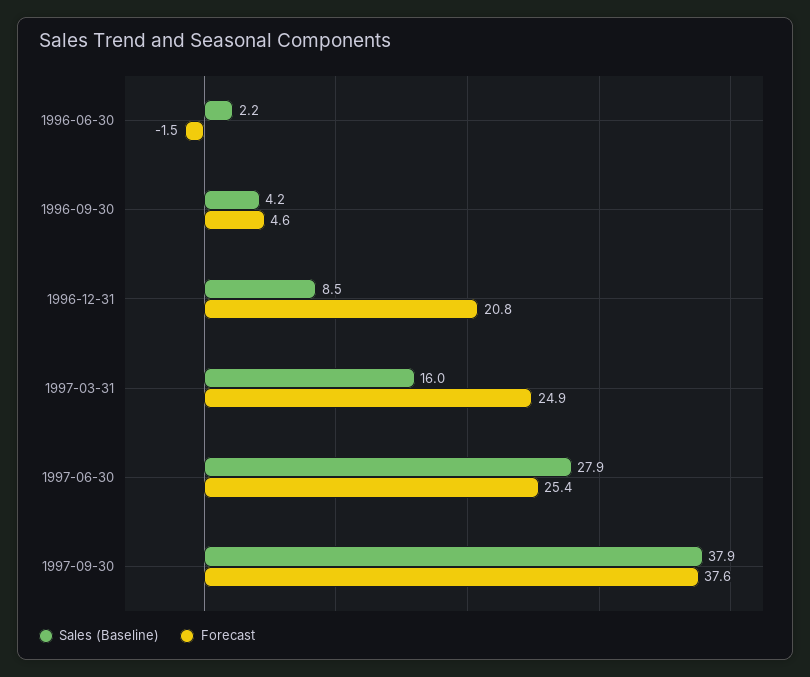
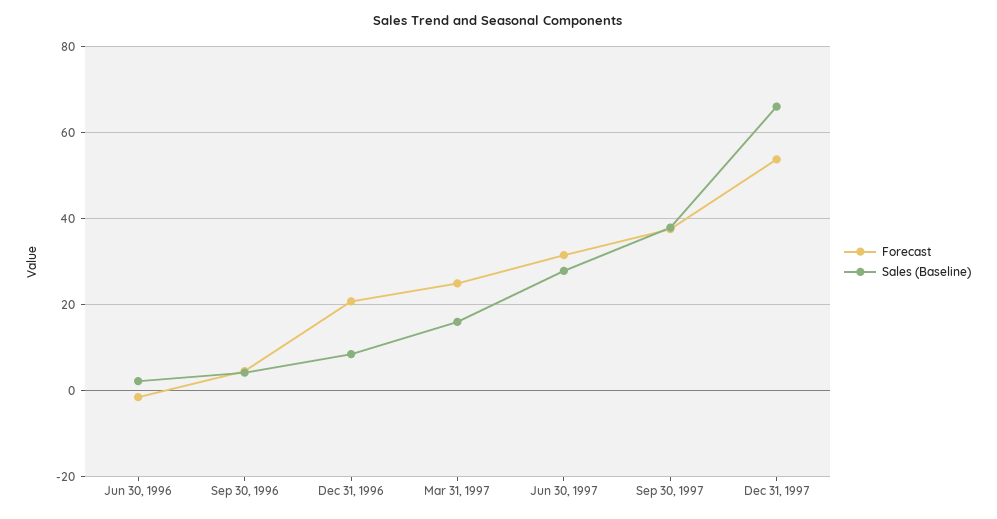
Forecast, 1997-06-30: 25.4 -> 32
Forecast, Dec 31, 1997: none -> 54
Sales (Baseline), Dec 31, 1997: none -> 66

